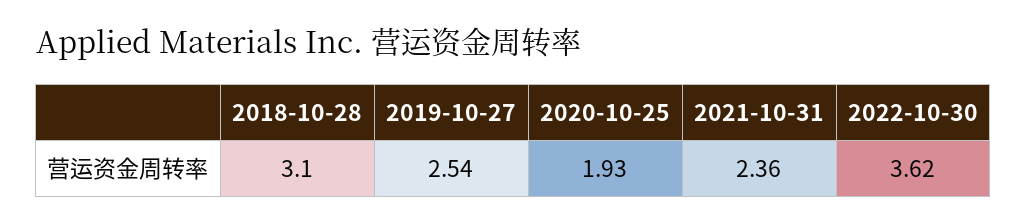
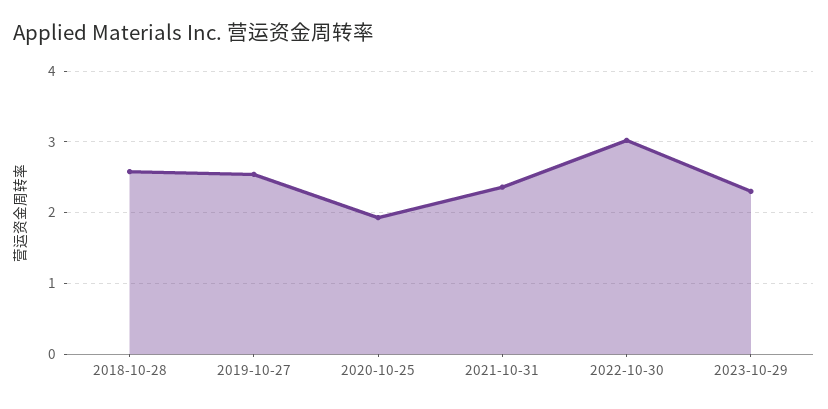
2018-10-28: 3.1 -> 2.6
2022-10-30: 3.62 -> 3
2023-10-29: none -> 2.3

